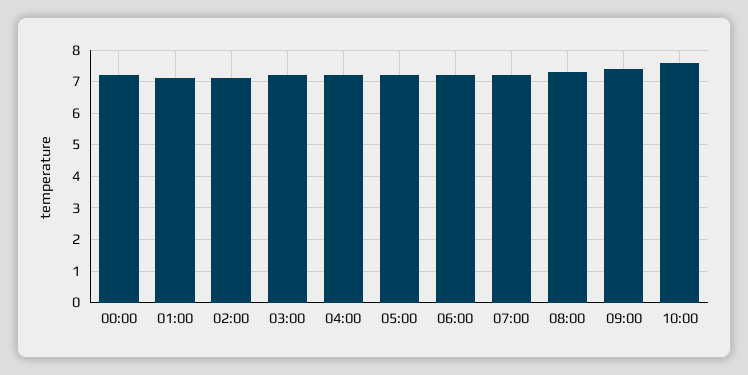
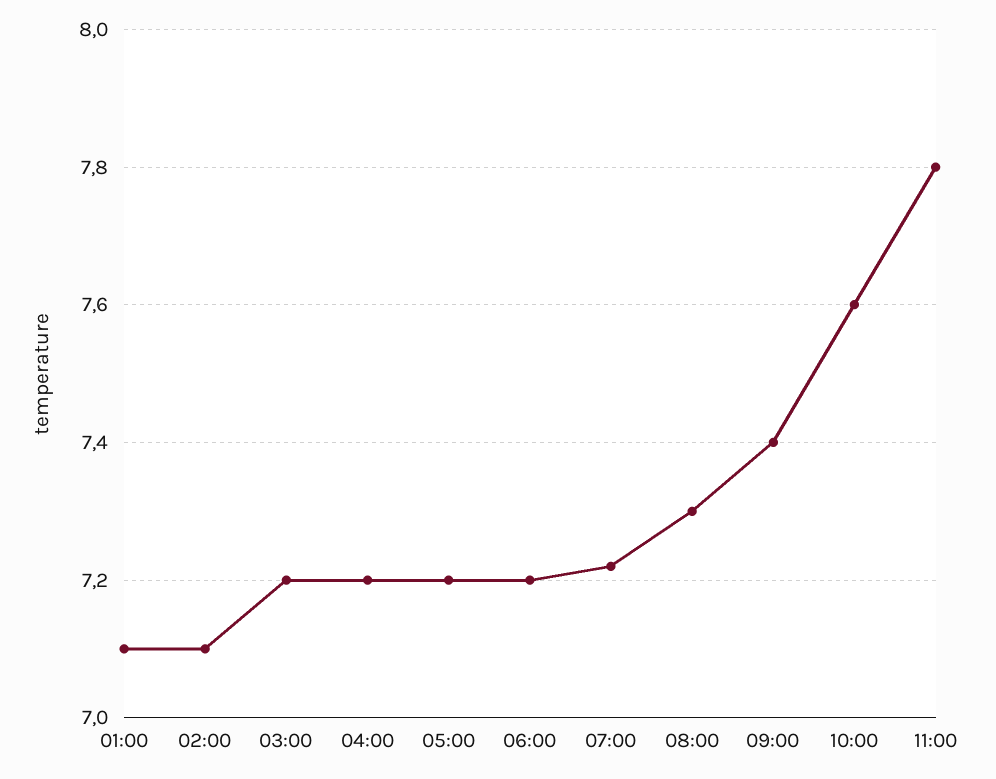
00:00: 7.2 -> none
11:00: none -> 7.8

